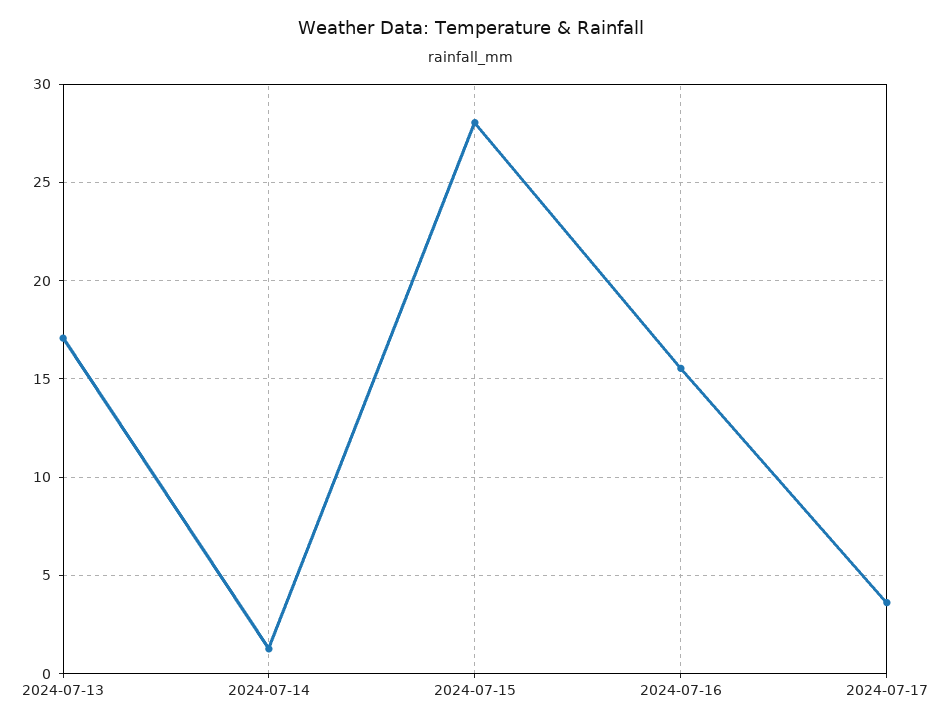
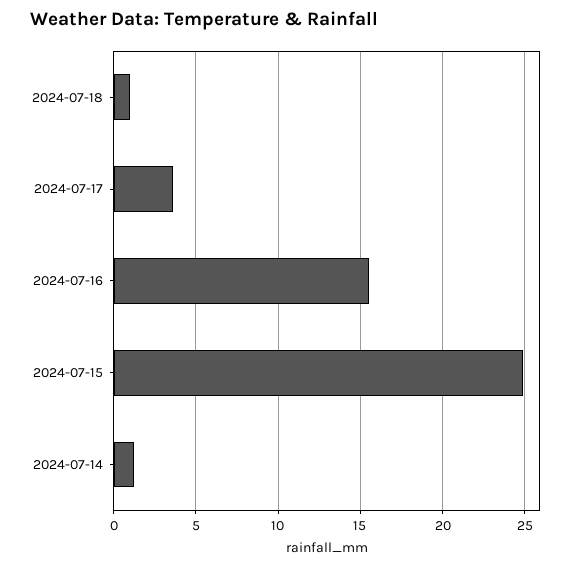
2024-07-13: 17 -> none
2024-07-15: 28 -> 25
2024-07-18: none -> 1

